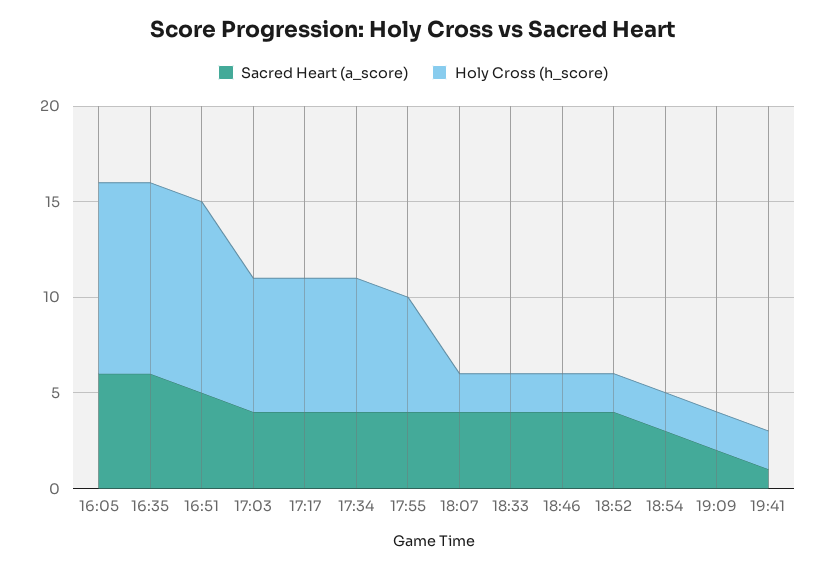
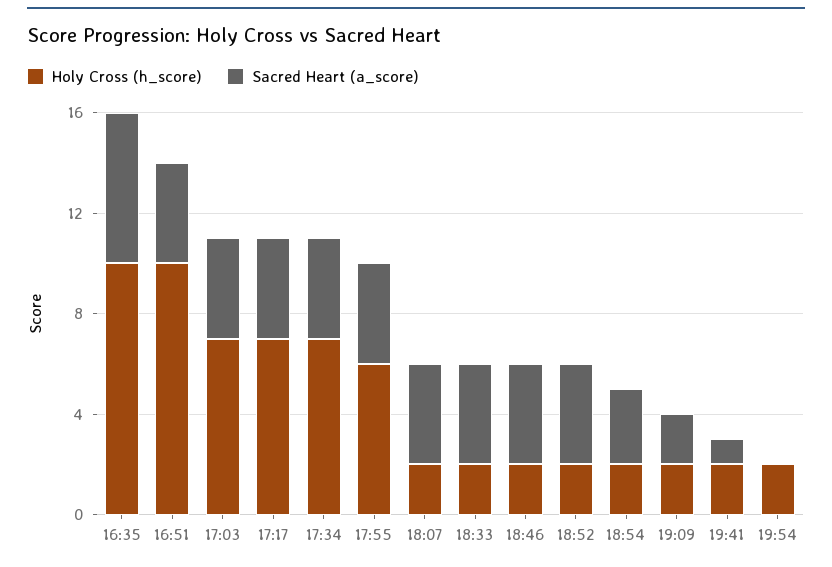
Sacred Heart (a_score), 16:05: 6 -> none
Holy Cross (h_score), 16:05: 10 -> none
Sacred Heart (a_score), 16:51: 5 -> 4
Holy Cross (h_score), 19:54: none -> 2
Sacred Heart (a_score), 19:54: none -> 0

